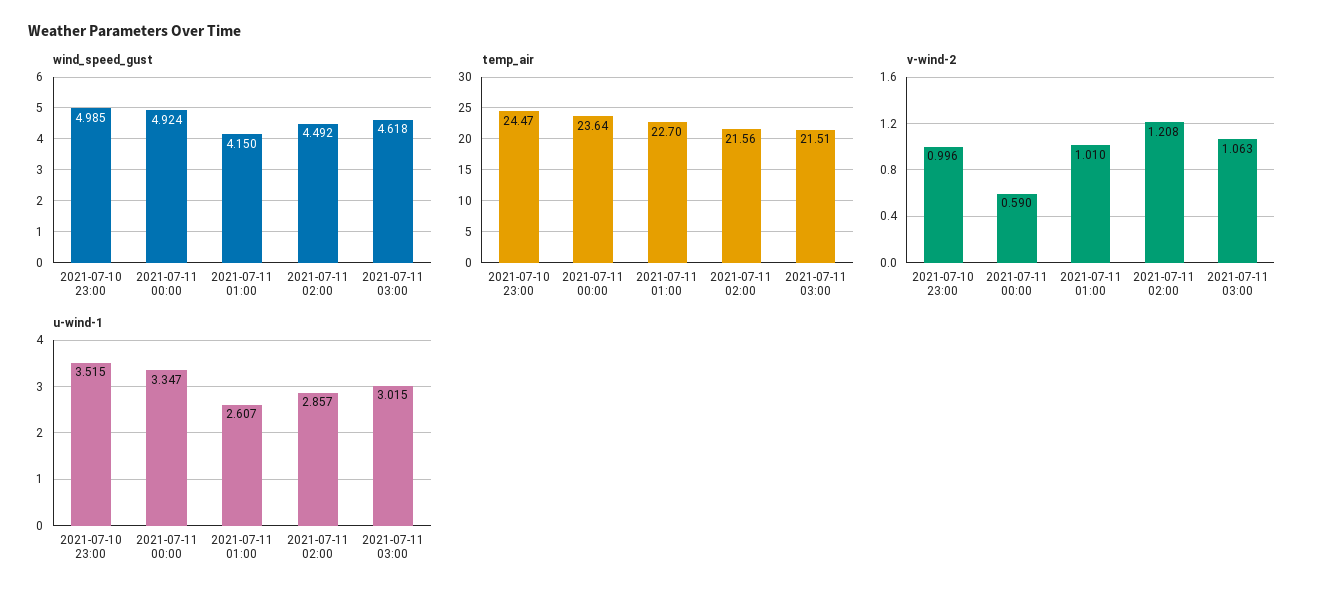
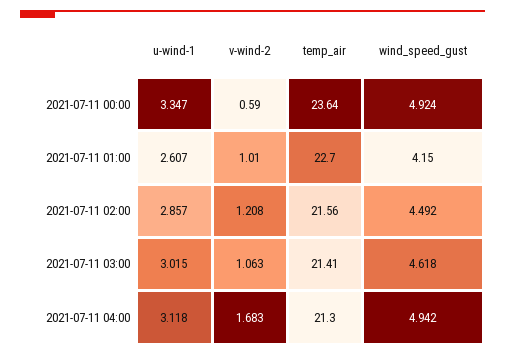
wind_speed_gust, 2021-07-10 23:00: 4.985 -> none
temp_air, 2021-07-10 23:00: 24.47 -> none
temp_air, 2021-07-11 03:00: 21.51 -> 21.41
v-wind-2, 2021-07-10 23:00: 0.996 -> none
u-wind-1, 2021-07-10 23:00: 3.515 -> none
u-wind-1, 2021-07-11 04:00: none -> 3.118
v-wind-2, 2021-07-11 04:00: none -> 1.683
temp_air, 2021-07-11 04:00: none -> 21.3
wind_speed_gust, 2021-07-11 04:00: none -> 4.942

